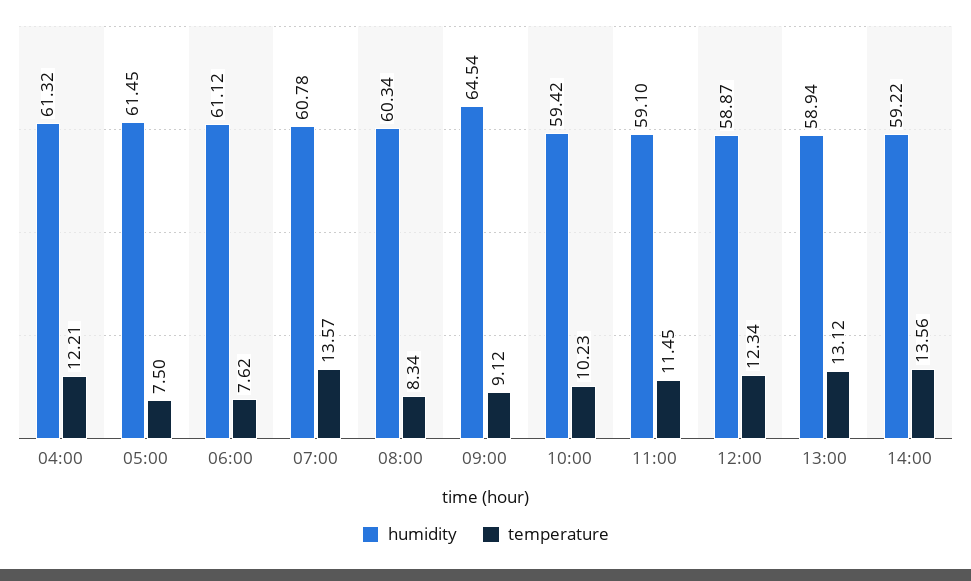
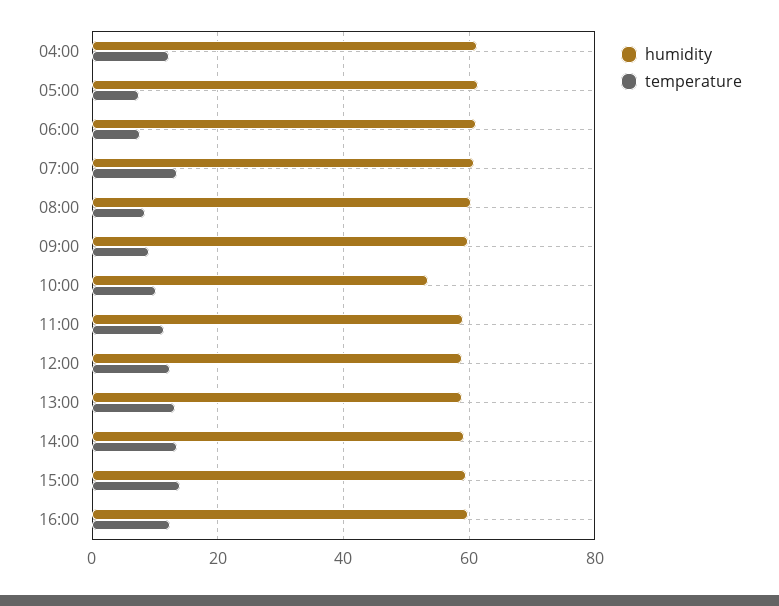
humidity, 09:00: 64.54 -> 60
humidity, 10:00: 59.42 -> 54
humidity, 15:00: none -> 60
temperature, 15:00: none -> 14
humidity, 16:00: none -> 60
temperature, 16:00: none -> 12

